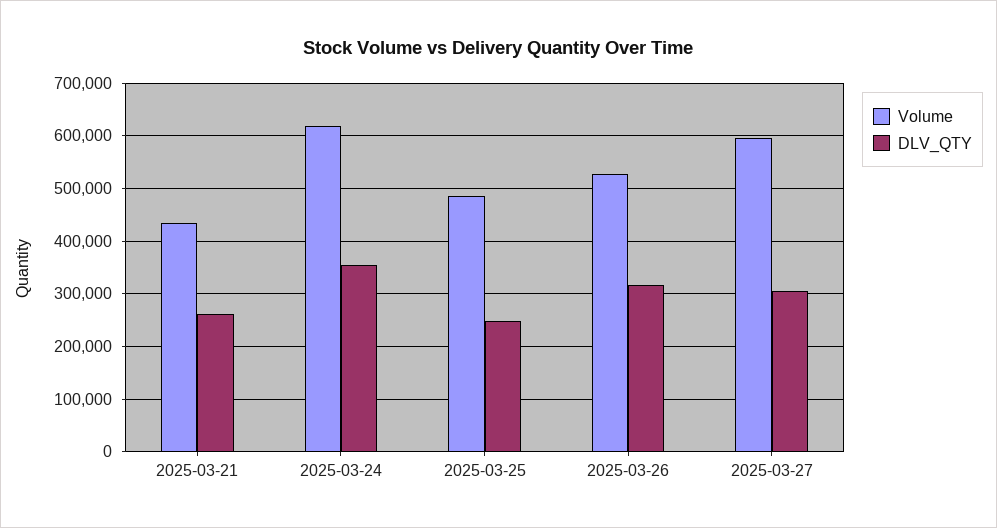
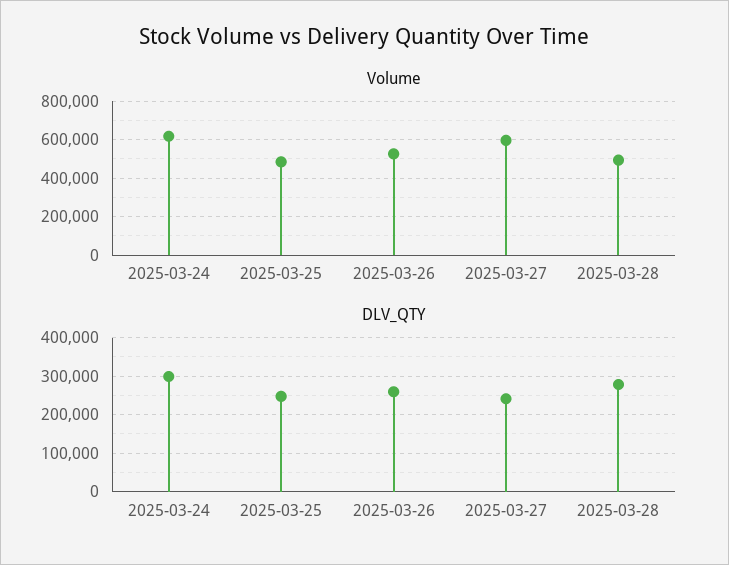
Volume, 2025-03-21: 440000 -> none
DLV_QTY, 2025-03-21: 260000 -> none
DLV_QTY, 2025-03-24: 360000 -> 300000
DLV_QTY, 2025-03-26: 320000 -> 260000
DLV_QTY, 2025-03-27: 300000 -> 240000
Volume, 2025-03-28: none -> 500000
DLV_QTY, 2025-03-28: none -> 280000

